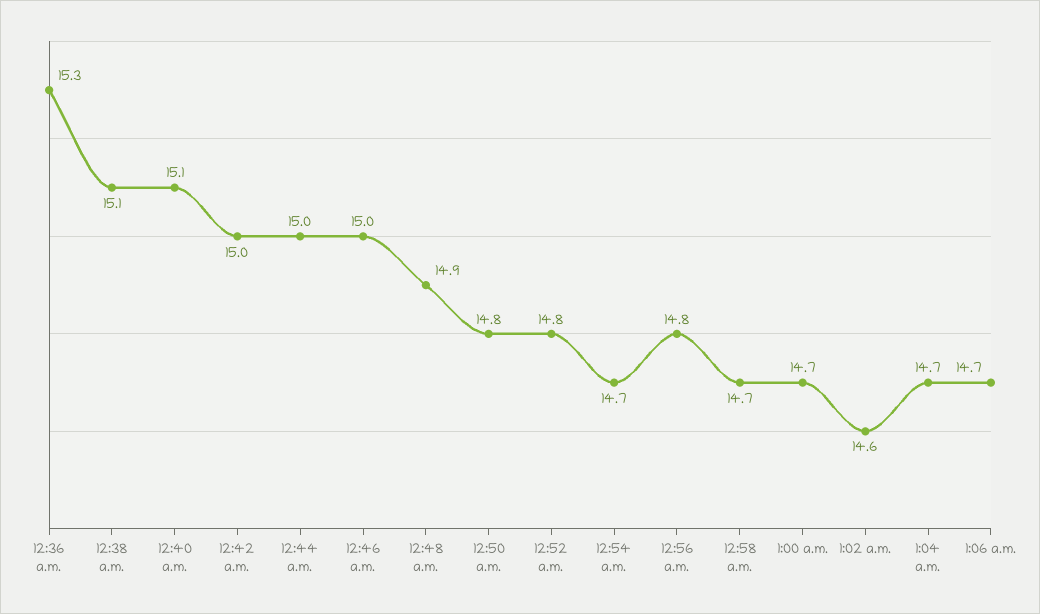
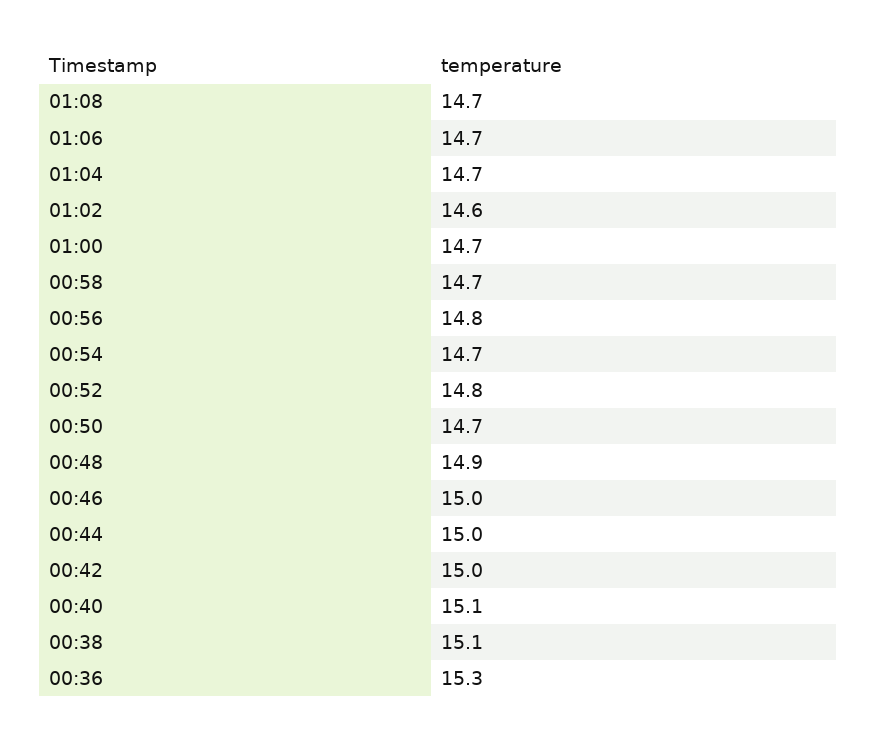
12:50 a.m.: 14.8 -> 14.7
01:08: none -> 14.7

